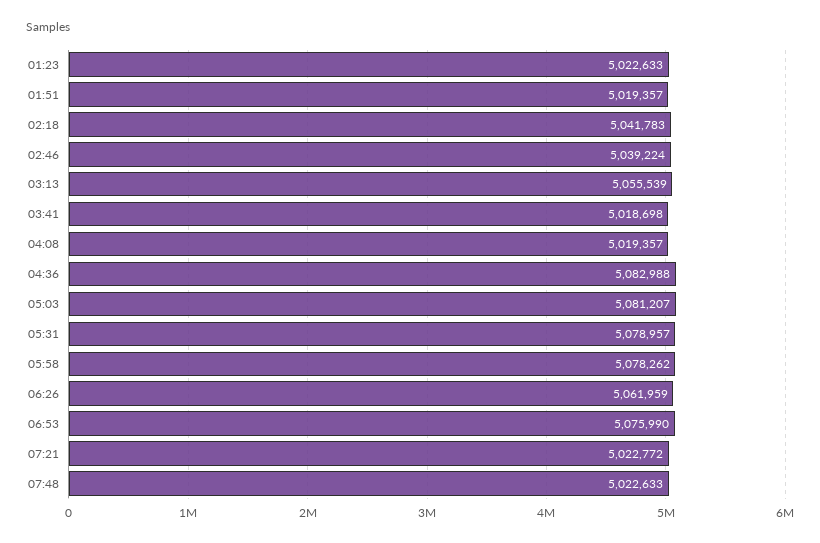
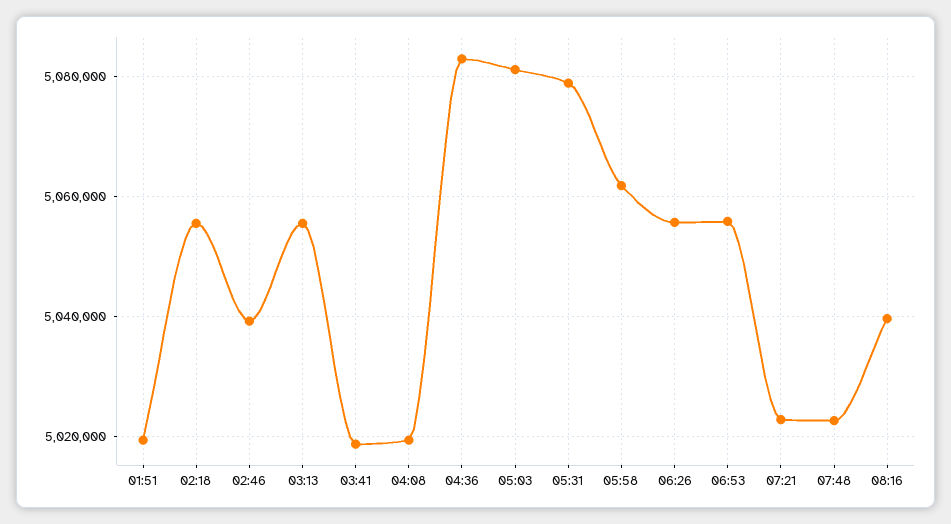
01:23: 5022633 -> none
02:18: 5041783 -> 5056000
05:58: 5078262 -> 5062000
06:26: 5061959 -> 5056000
06:53: 5075990 -> 5056000
08:16: none -> 5040000

